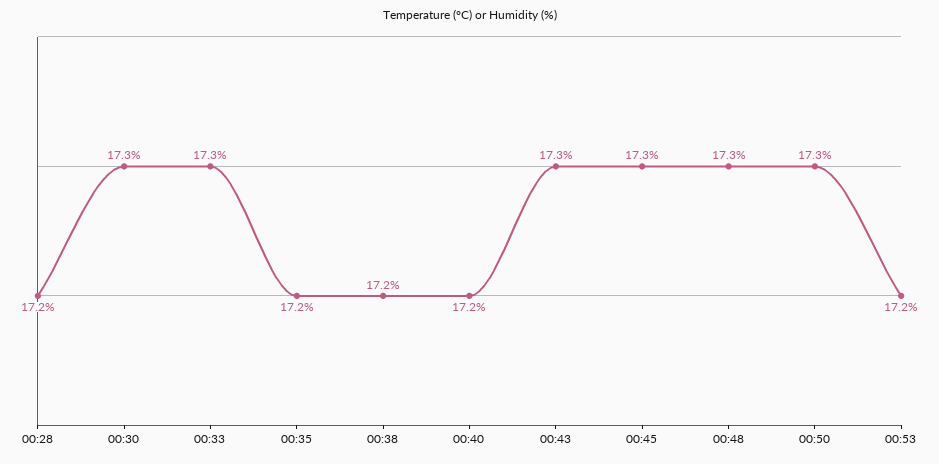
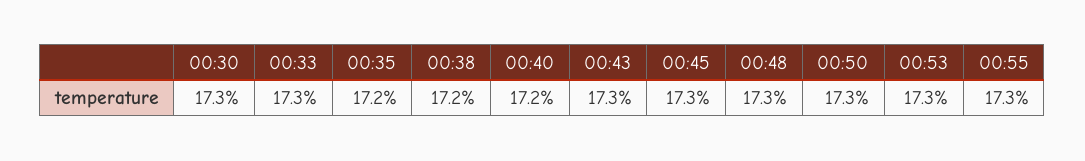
00:28: 17.2 -> none
00:53: 17.2 -> 17.3
00:55: none -> 17.3

